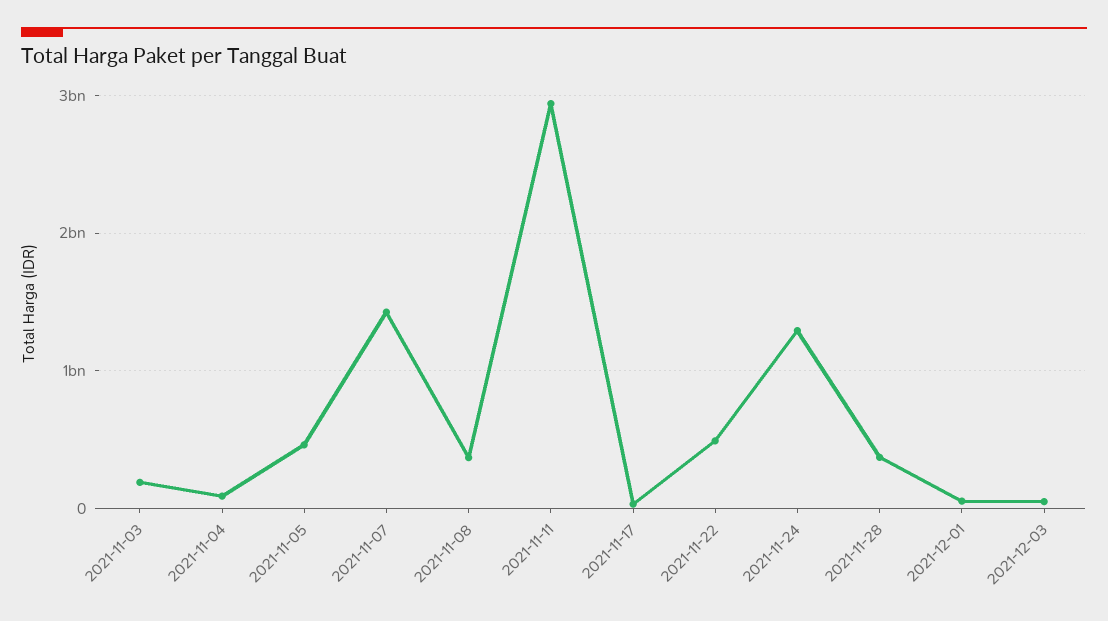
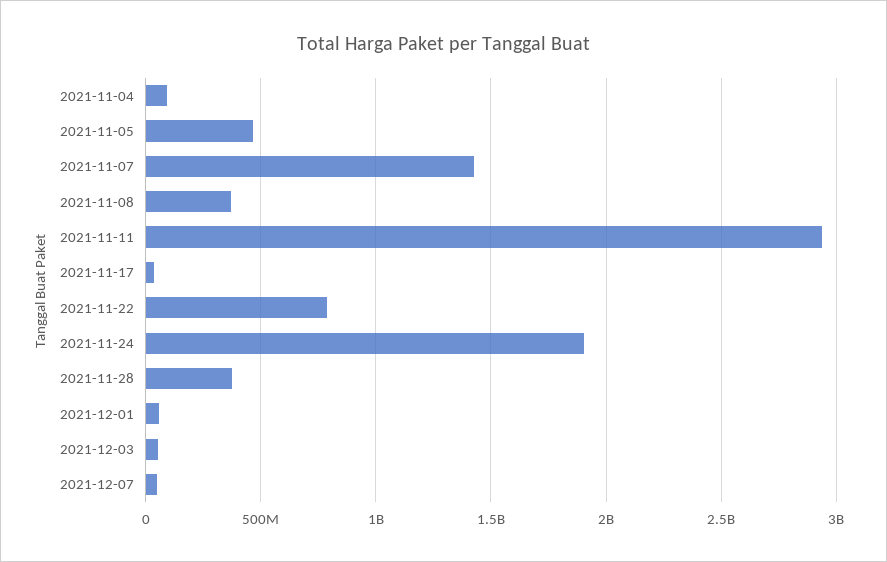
2021-11-03: 200000000 -> none
2021-11-22: 500000000 -> 800000000
2021-11-24: 1300000000 -> 1900000000
2021-12-07: none -> 50000000

